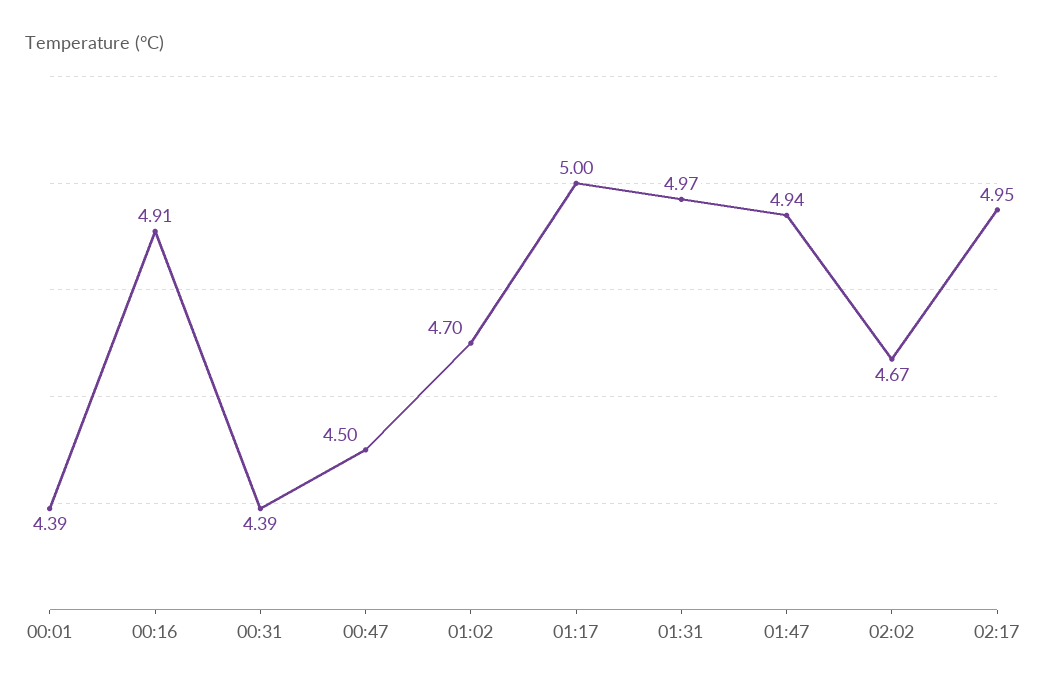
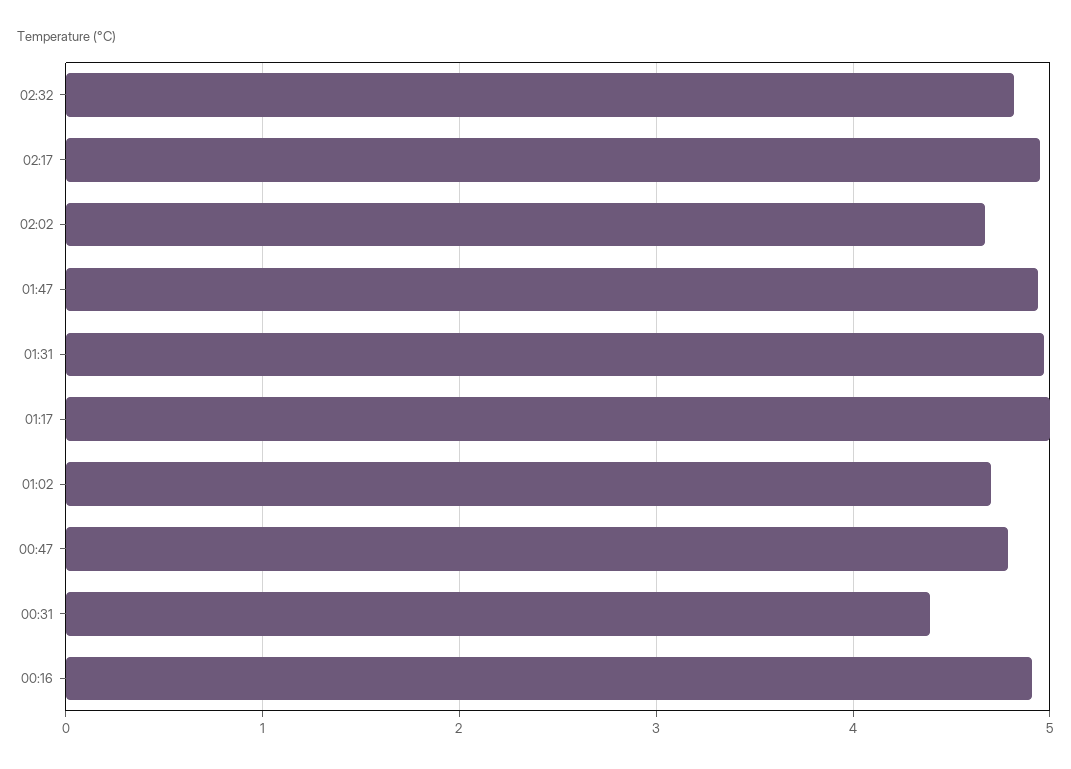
00:01: 4.39 -> none
00:47: 4.5 -> 4.8
02:32: none -> 4.8

